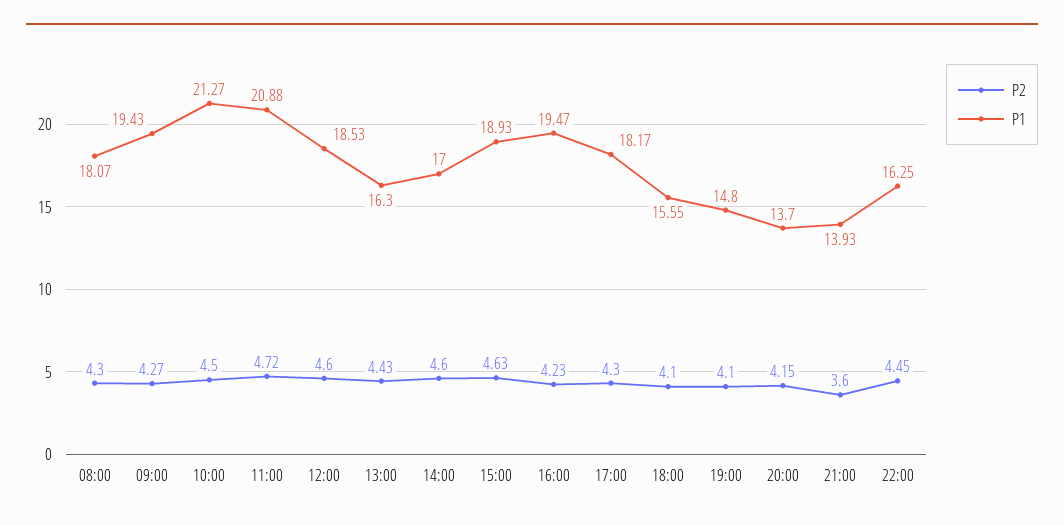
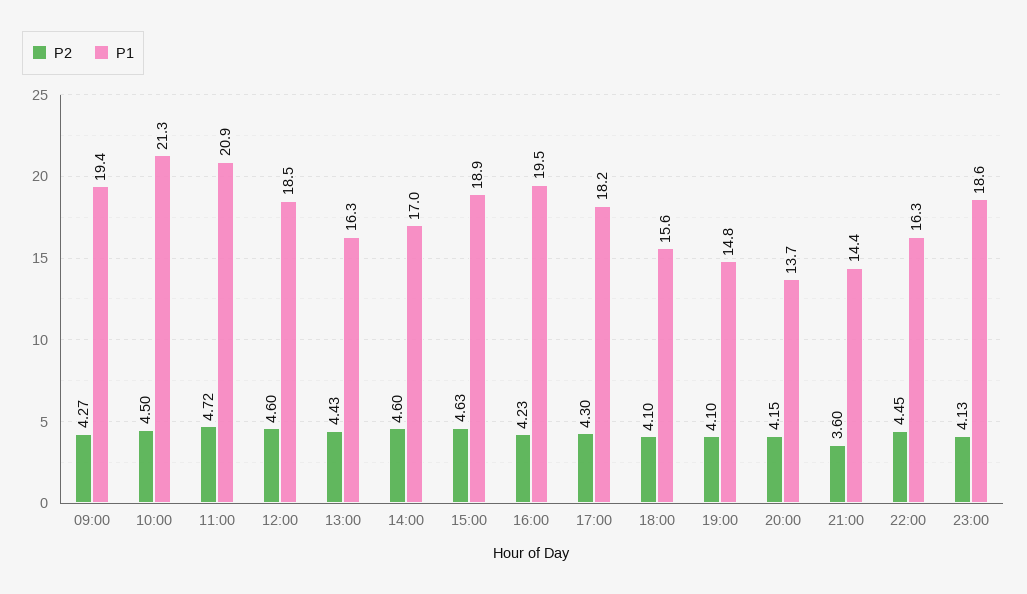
P2, 08:00: 4.3 -> none
P1, 08:00: 18.07 -> none
P1, 21:00: 13.93 -> 14.4
P2, 23:00: none -> 4.13
P1, 23:00: none -> 18.6

